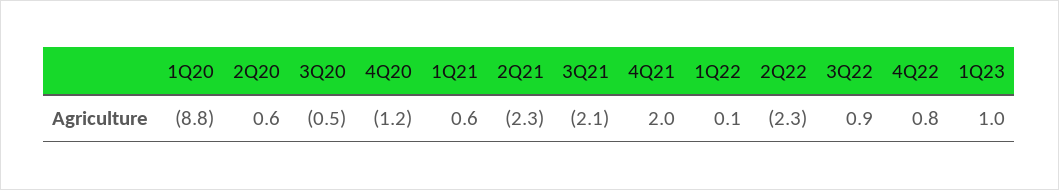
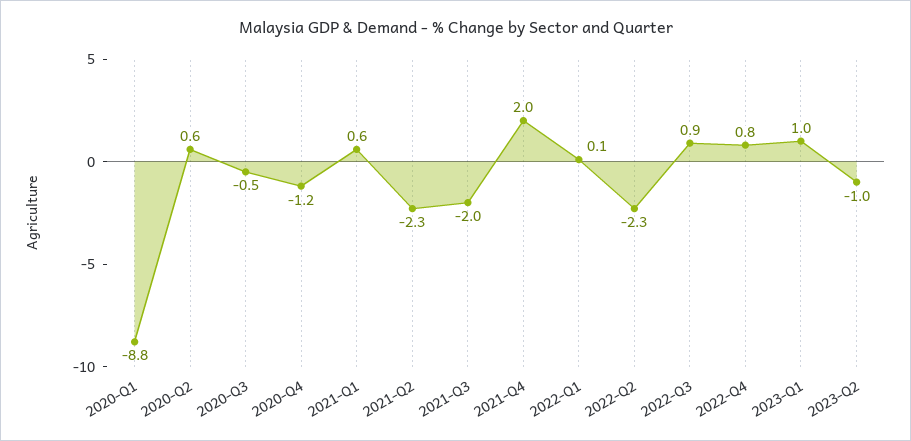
3Q21: -2.1 -> -2
2023-Q2: none -> -1

